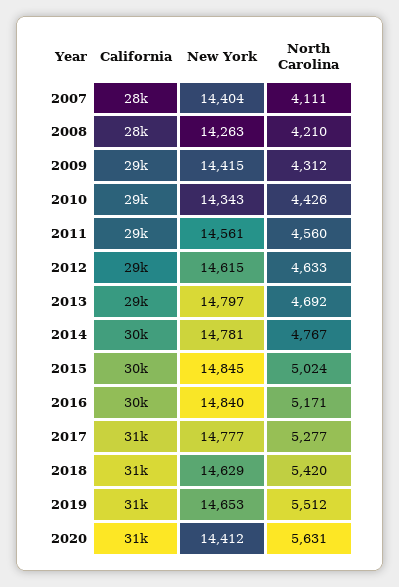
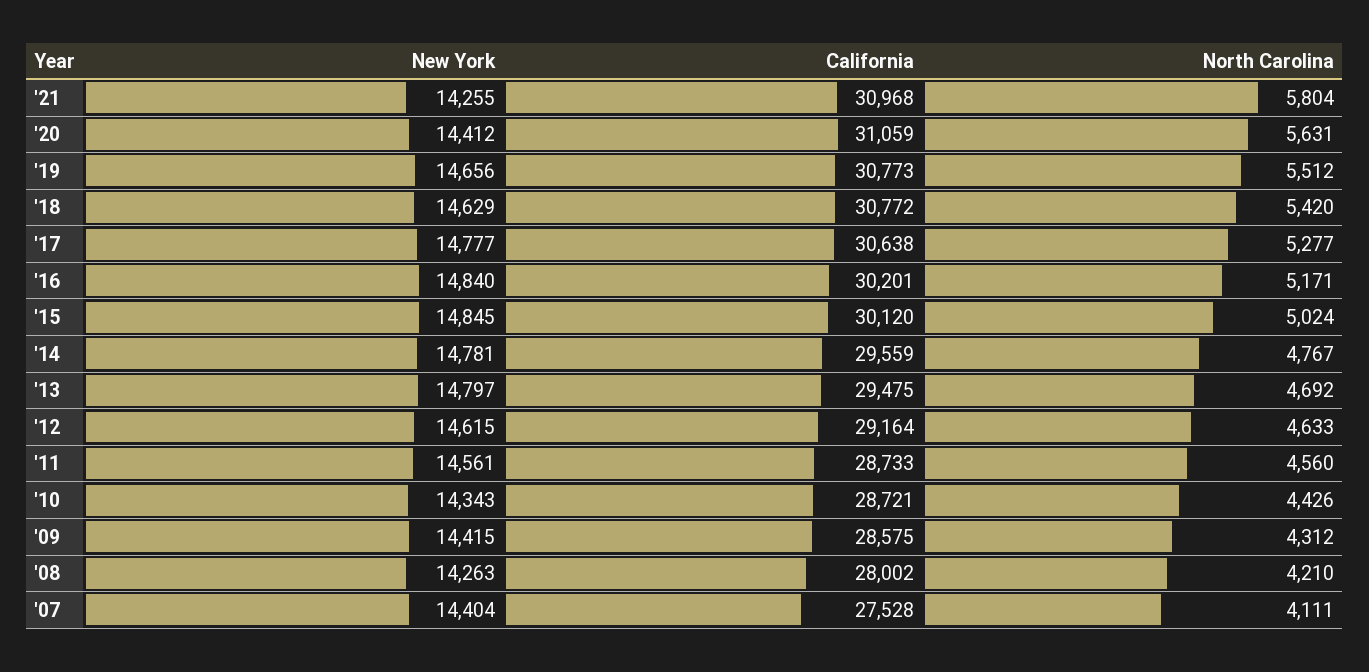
New York, 2019: 14653 -> 14656
New York, '21: none -> 14255
California, '21: none -> 30968
North Carolina, '21: none -> 5804

